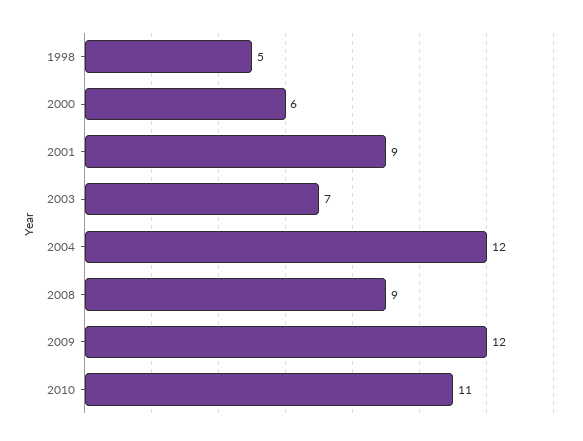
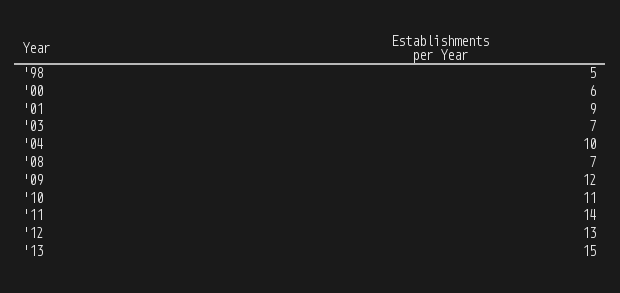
2004: 12 -> 10
2008: 9 -> 7
'11: none -> 14
'12: none -> 13
'13: none -> 15

